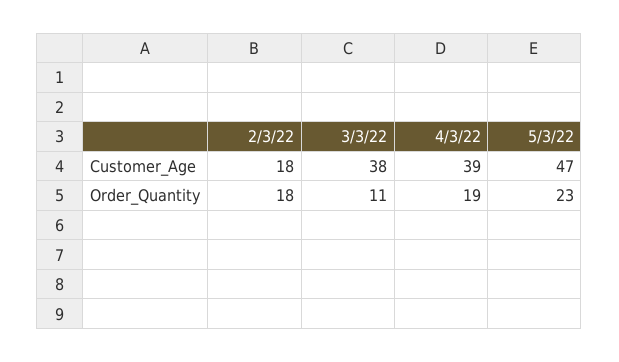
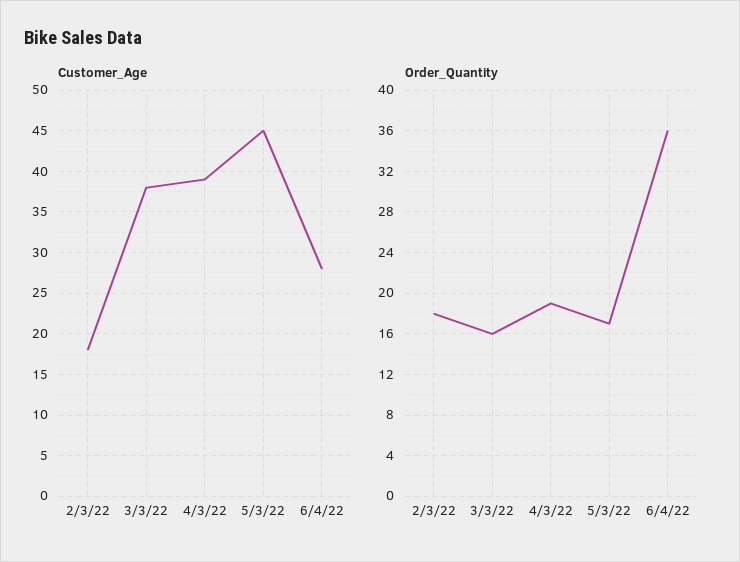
Customer_Age, 5/3/22: 47 -> 45
Order_Quantity, 3/3/22: 11 -> 16
Order_Quantity, 5/3/22: 23 -> 17
Customer_Age, 6/4/22: none -> 28
Order_Quantity, 6/4/22: none -> 36

